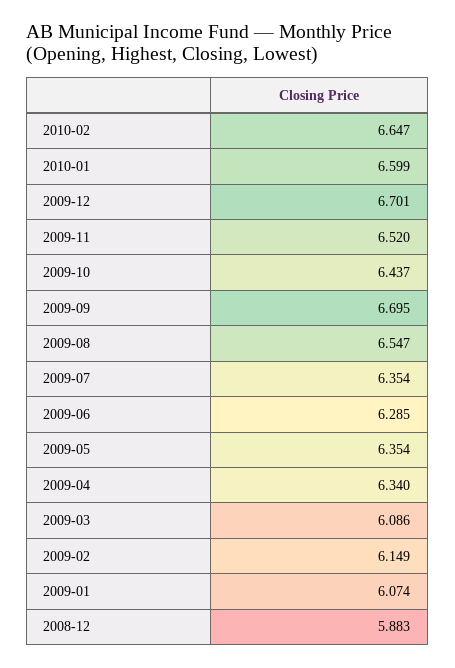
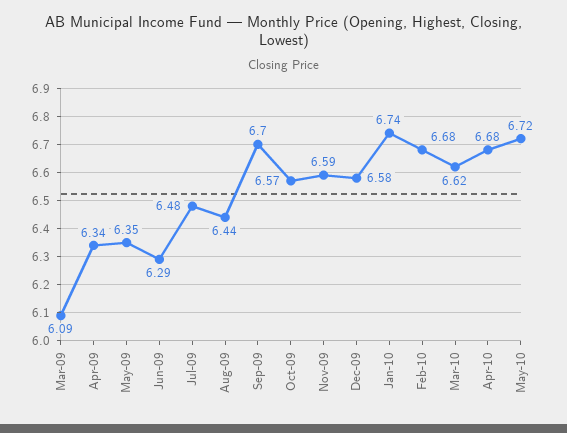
2010-02: 6.647 -> 6.68
2010-01: 6.599 -> 6.74
2009-12: 6.701 -> 6.58
2009-11: 6.52 -> 6.59
2009-10: 6.437 -> 6.57
2009-08: 6.547 -> 6.44
2009-07: 6.354 -> 6.48
2009-02: 6.149 -> none
2009-01: 6.074 -> none
2008-12: 5.883 -> none
Mar-10: none -> 6.62
Apr-10: none -> 6.68
May-10: none -> 6.72

